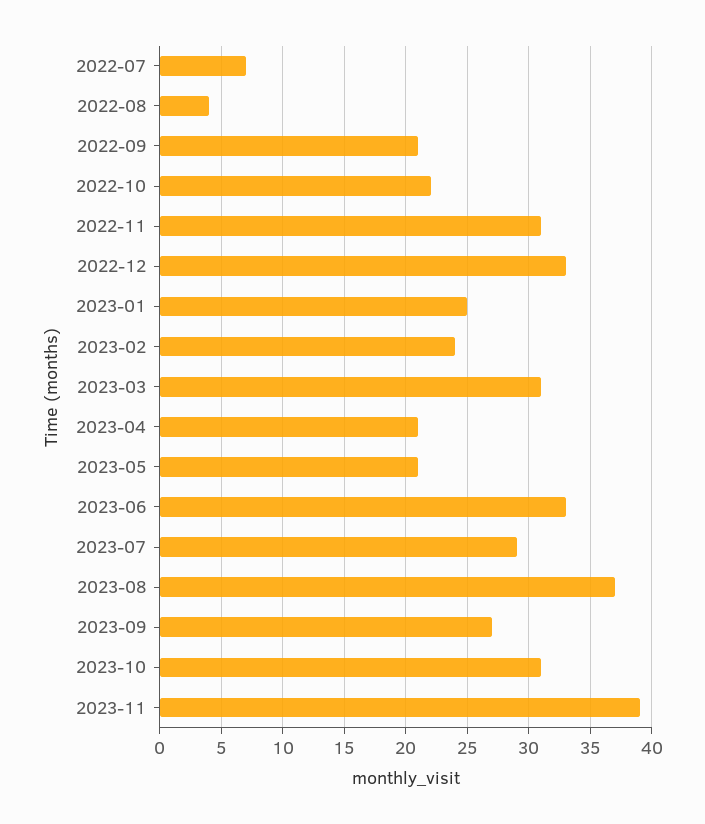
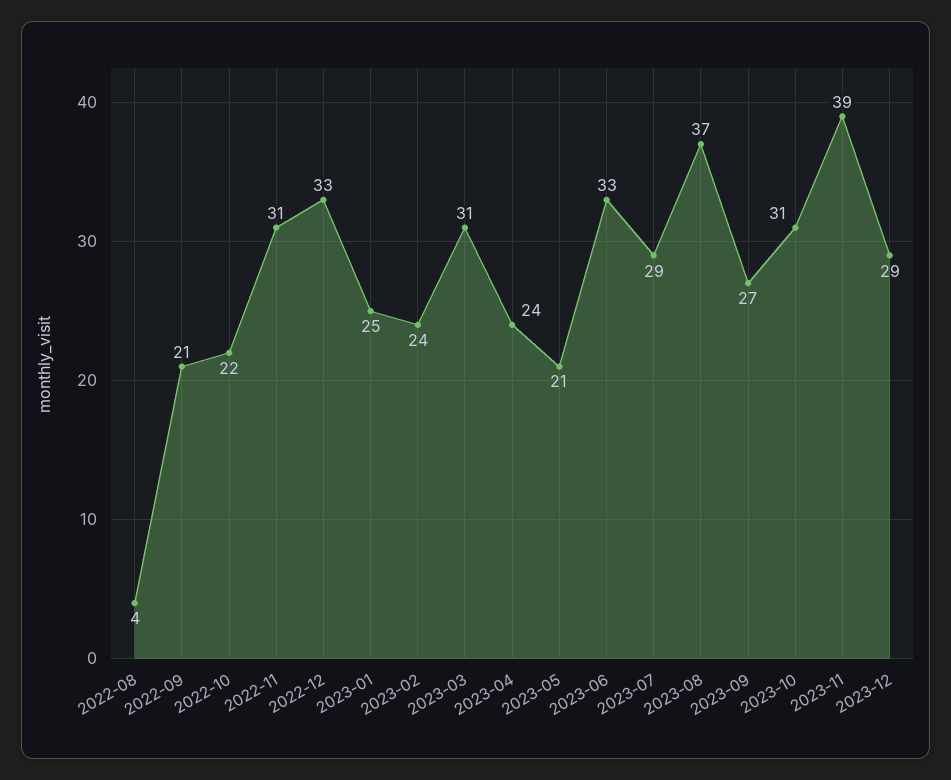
2022-07: 7 -> none
2023-04: 21 -> 24
2023-12: none -> 29

